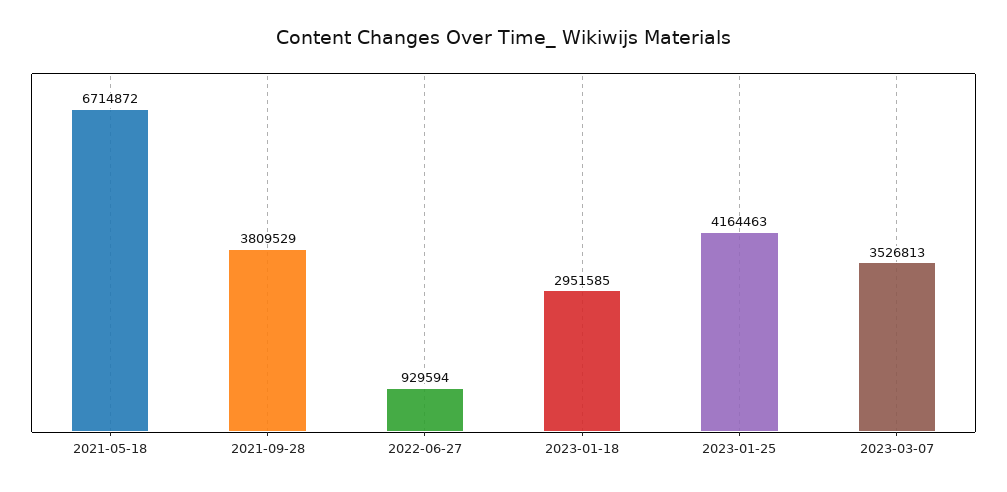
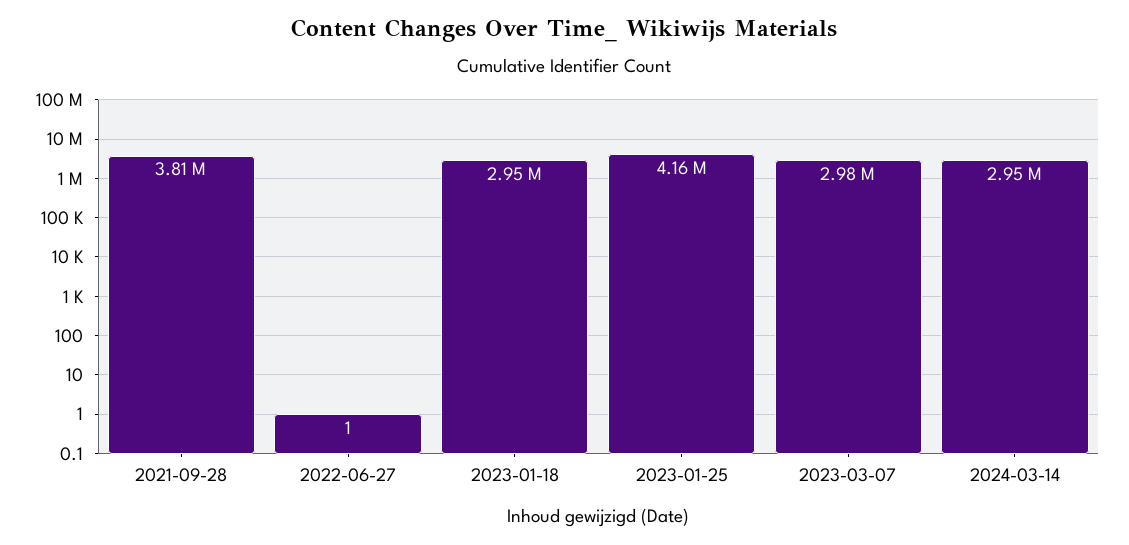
2021-05-18: 6714872 -> none
2022-06-27: 929594 -> 1
2023-03-07: 3526813 -> 2980000
2024-03-14: none -> 2950000

